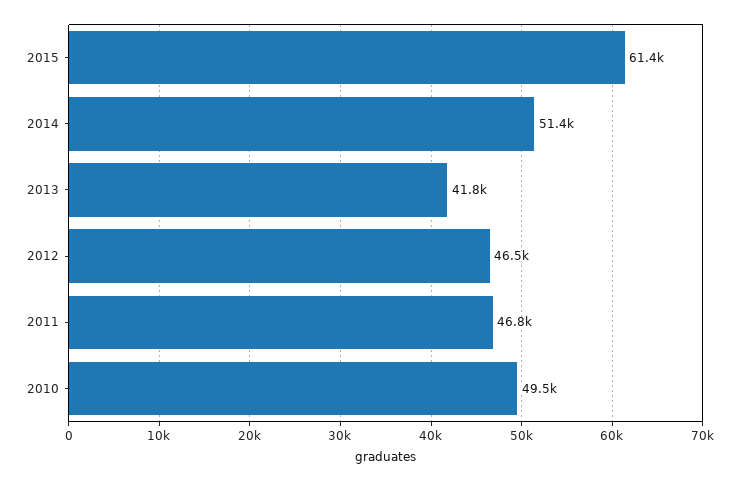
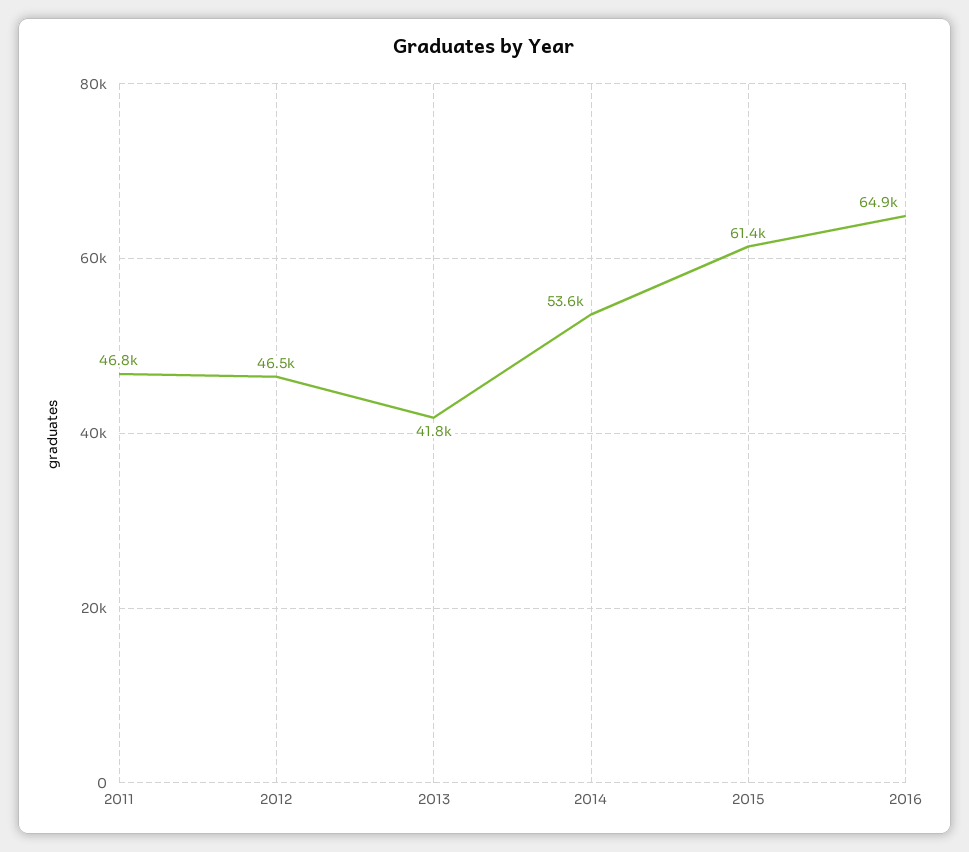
2014: 51400 -> 53600
2010: 49500 -> none
2016: none -> 64900

